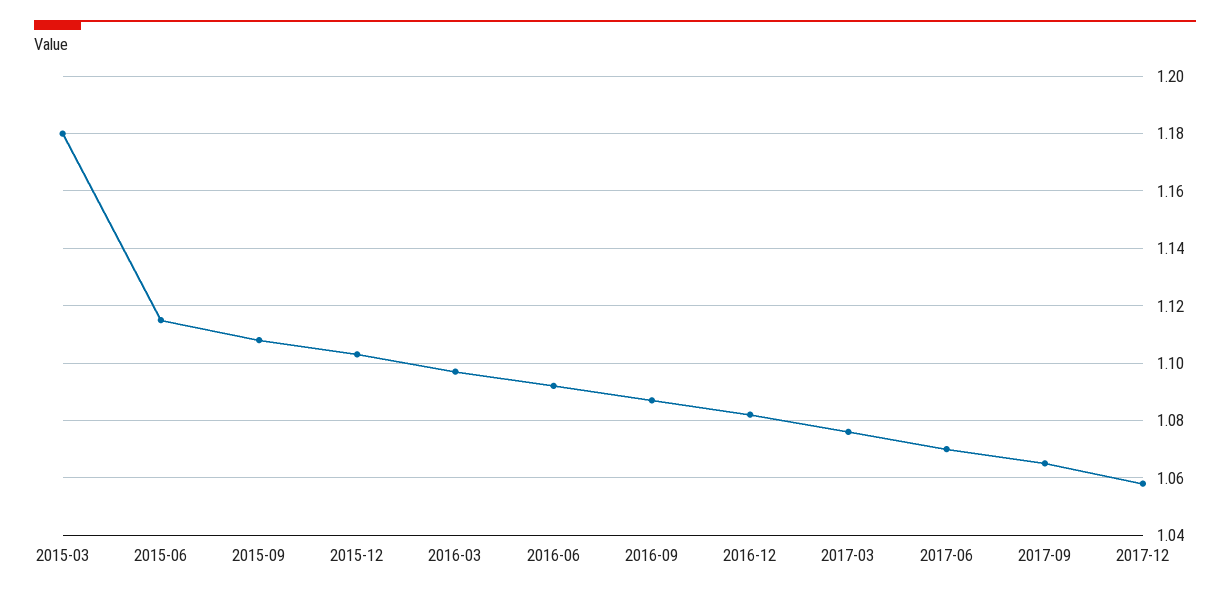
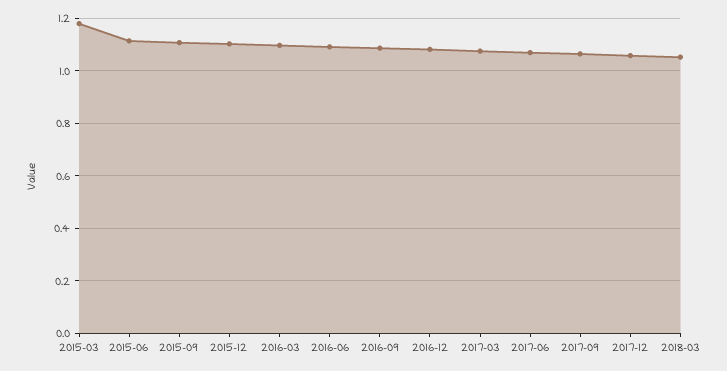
2018-03: none -> 1.05

